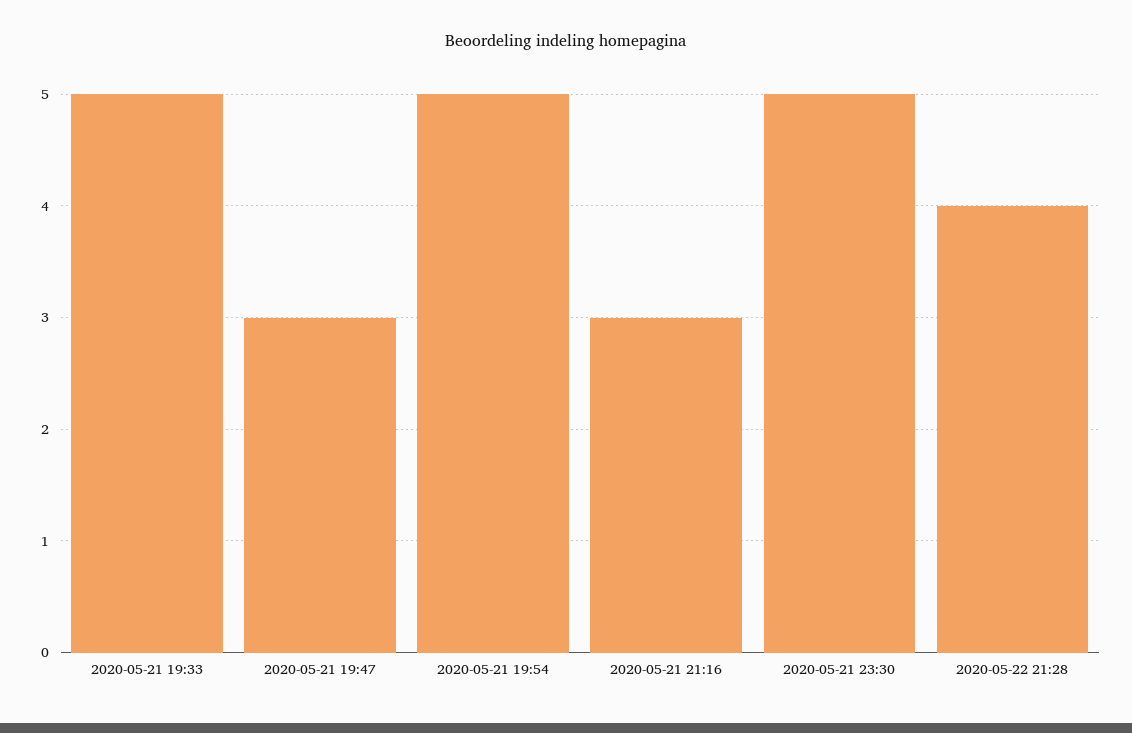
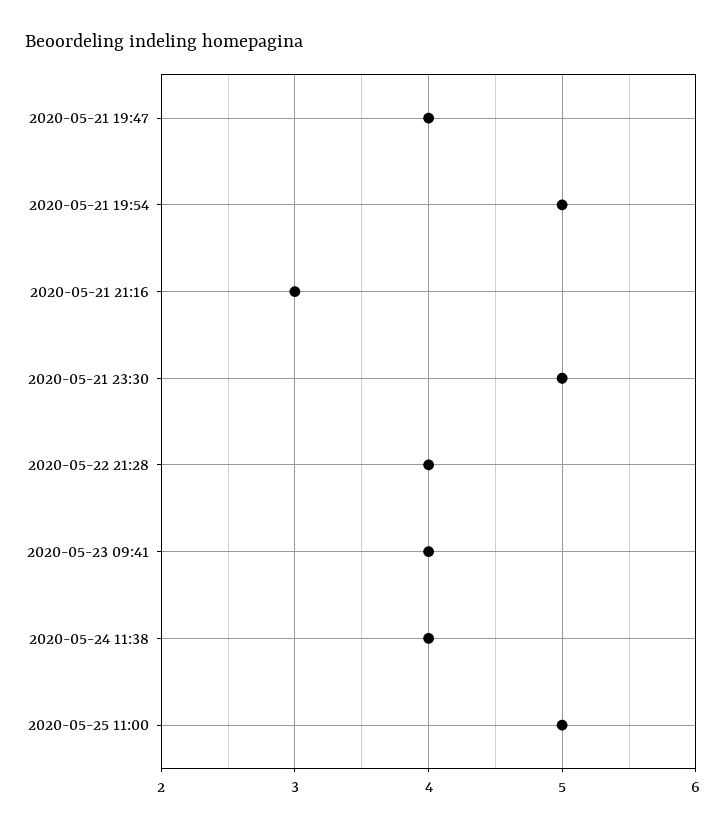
2020-05-21 19:33: 5 -> none
2020-05-21 19:47: 3 -> 4
2020-05-23 09:41: none -> 4
2020-05-24 11:38: none -> 4
2020-05-25 11:00: none -> 5

